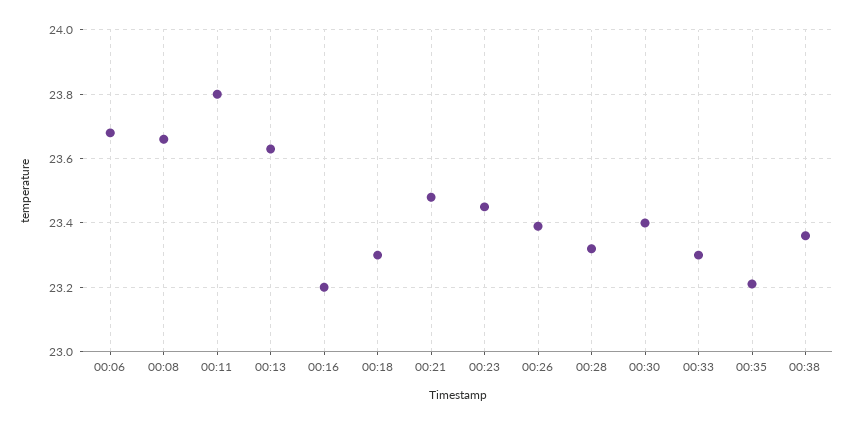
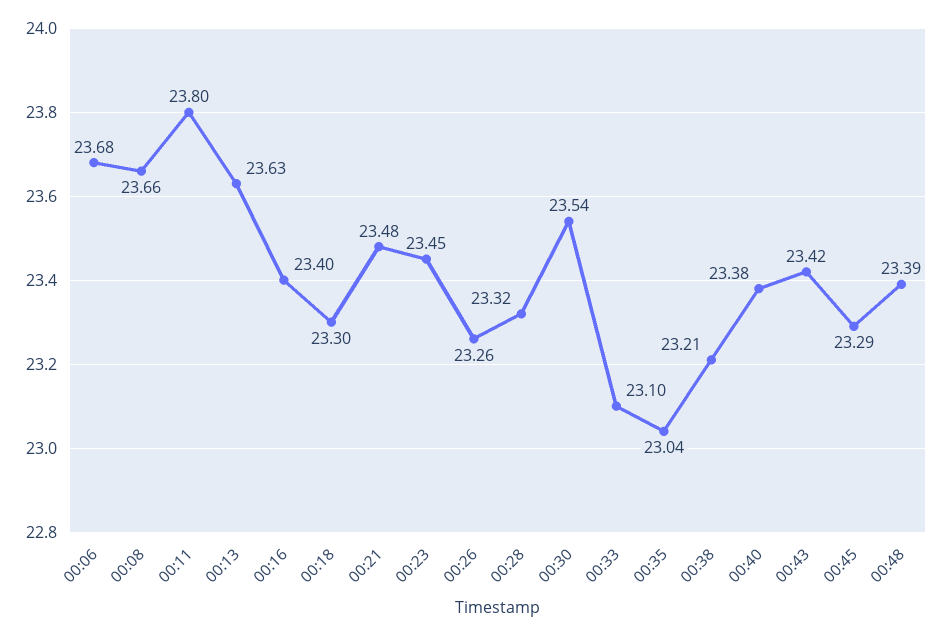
00:16: 23.2 -> 23.4
00:26: 23.4 -> 23.26
00:30: 23.4 -> 23.54
00:33: 23.3 -> 23.1
00:35: 23.2 -> 23.04
00:38: 23.35 -> 23.21
00:40: none -> 23.38
00:43: none -> 23.42
00:45: none -> 23.29
00:48: none -> 23.39

